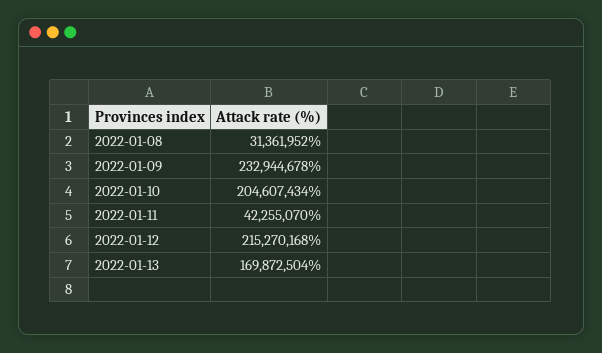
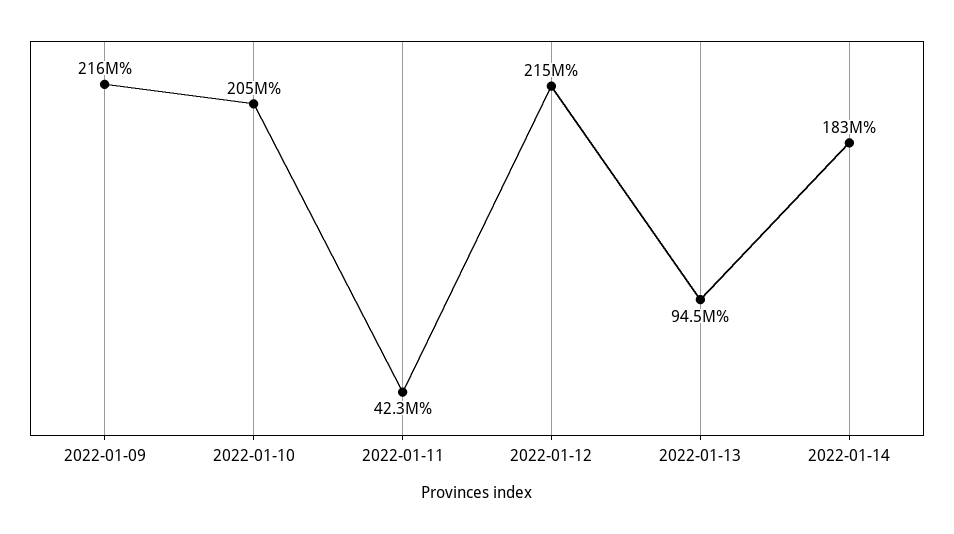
2022-01-08: 31361952 -> none
2022-01-09: 232944678 -> 216000000
2022-01-13: 169872504 -> 94500000
2022-01-14: none -> 183000000

